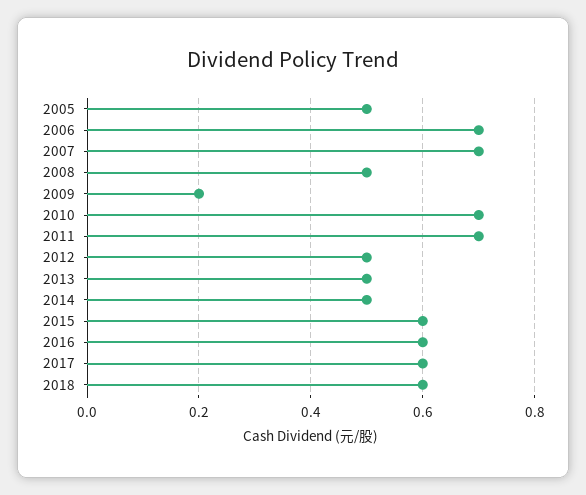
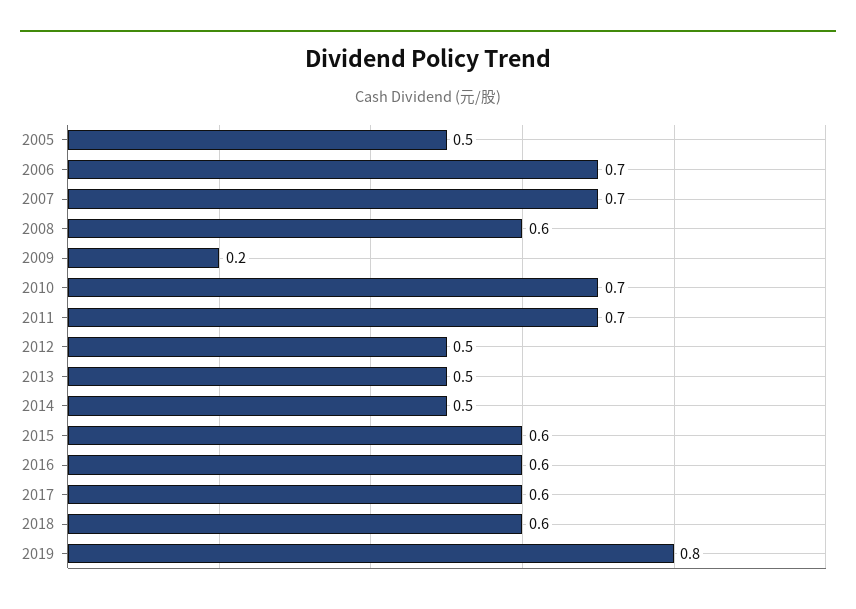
2008: 0.5 -> 0.6
2019: none -> 0.8

